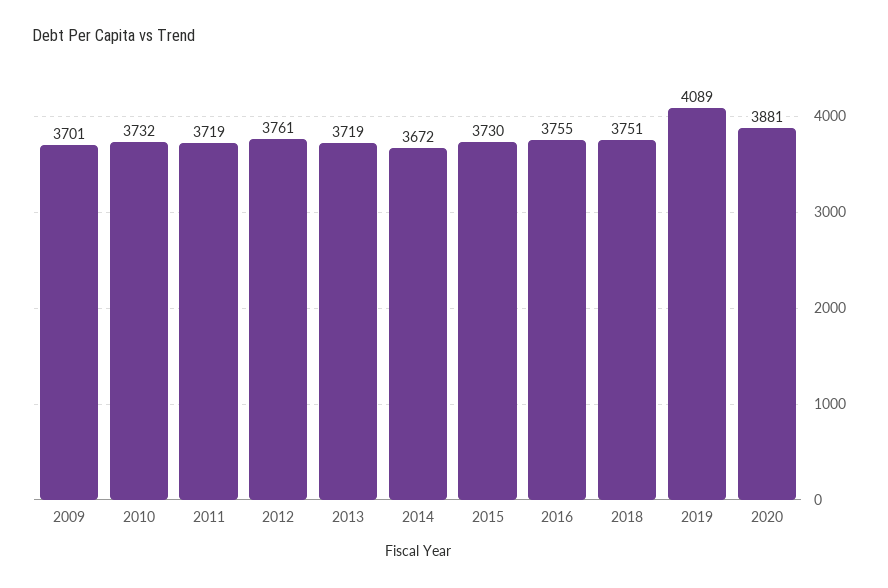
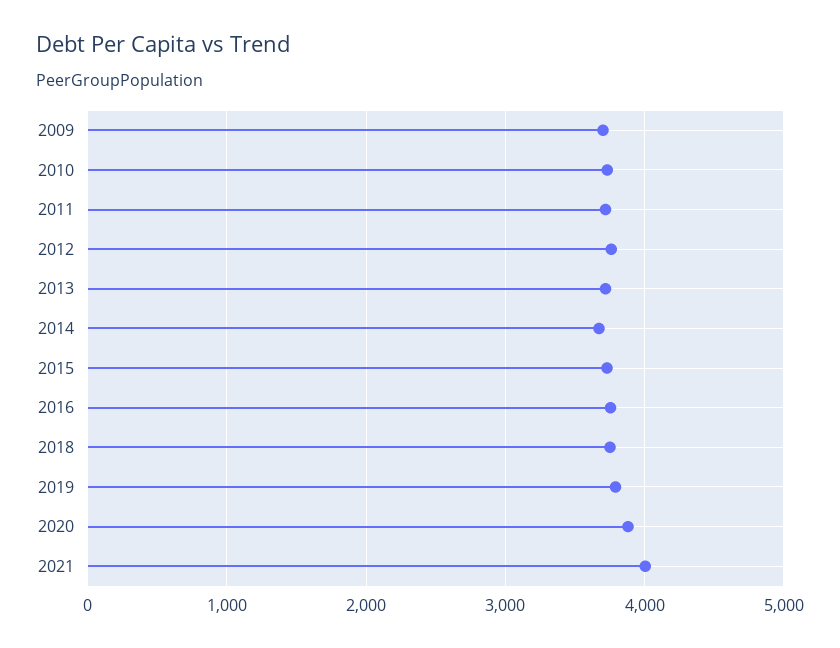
2019: 4089 -> 3800
2021: none -> 4000

